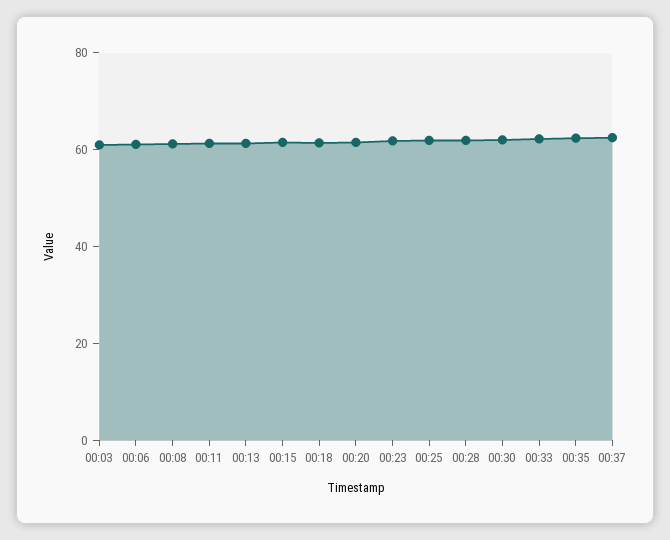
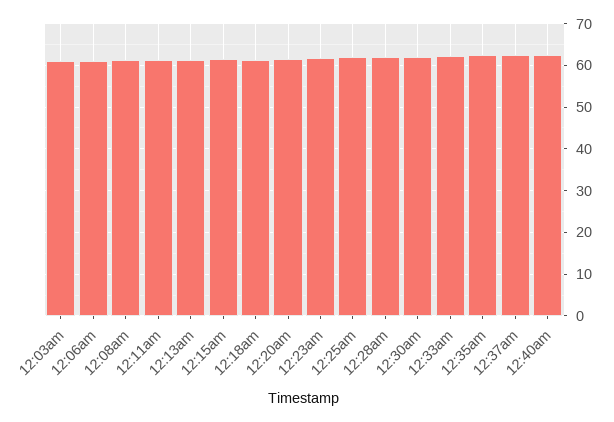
12:40am: none -> 62

